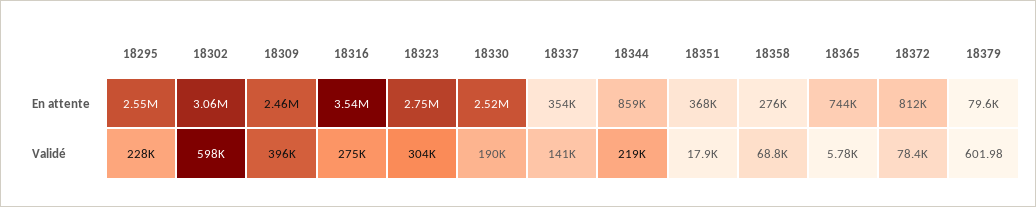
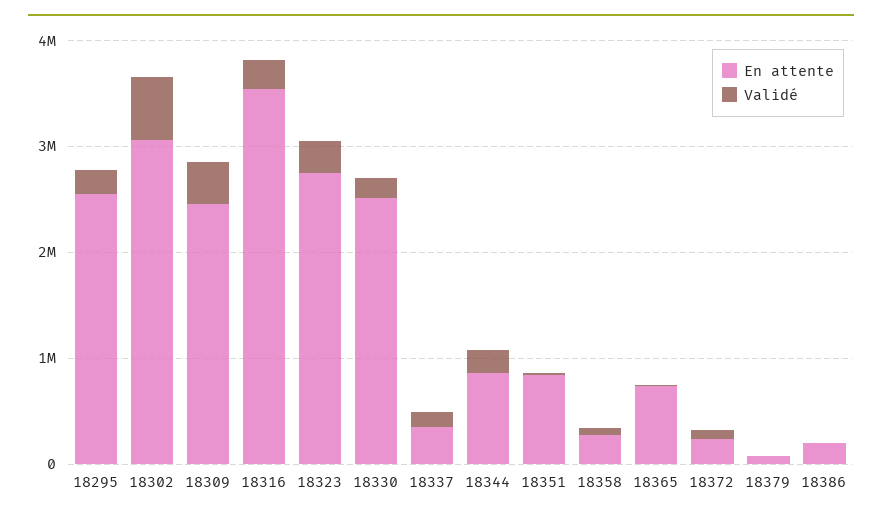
En attente, 18351: 368000 -> 800000
En attente, 18372: 812000 -> 200000
En attente, 18386: none -> 200000
Validé, 18386: none -> 0

